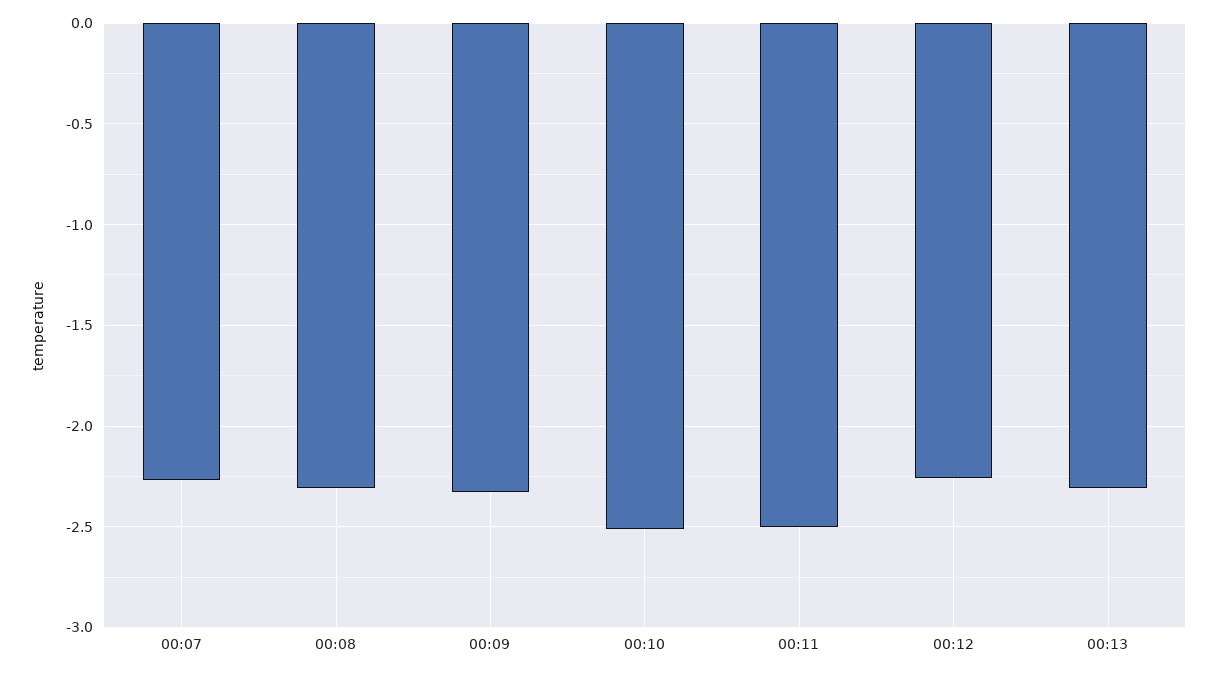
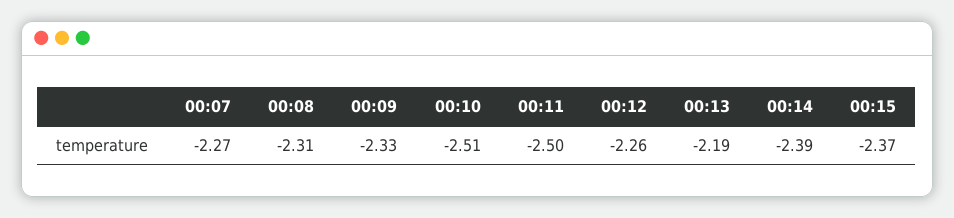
00:13: -2.3 -> -2.19
00:14: none -> -2.39
00:15: none -> -2.37

